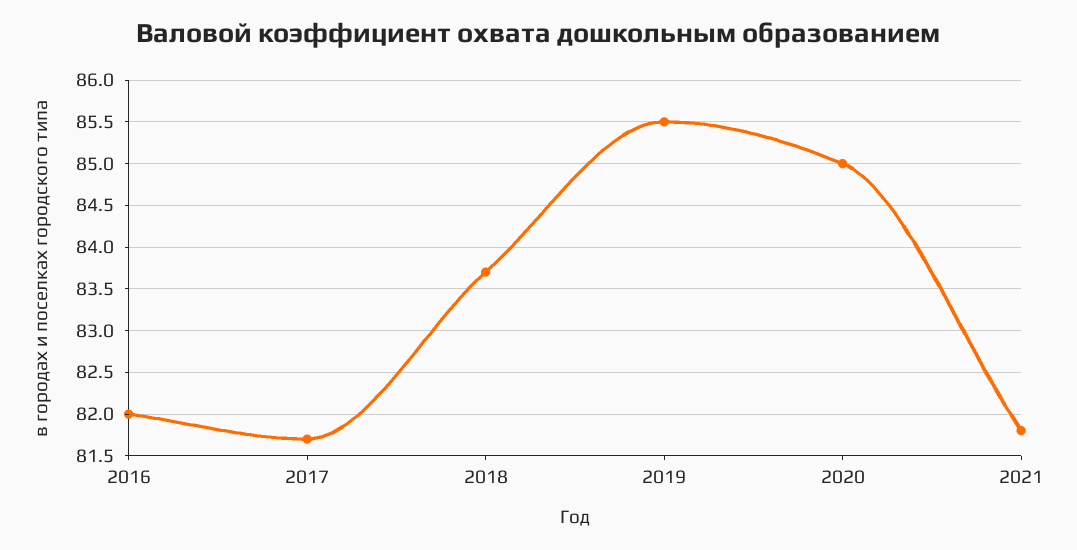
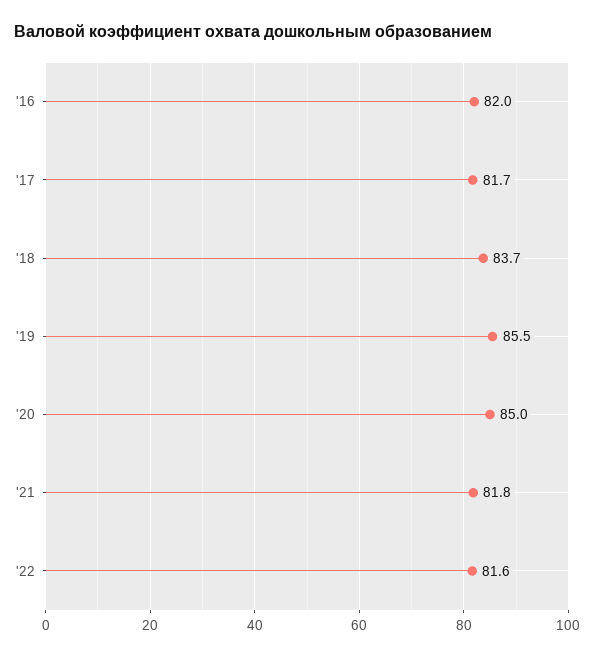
'22: none -> 81.6

